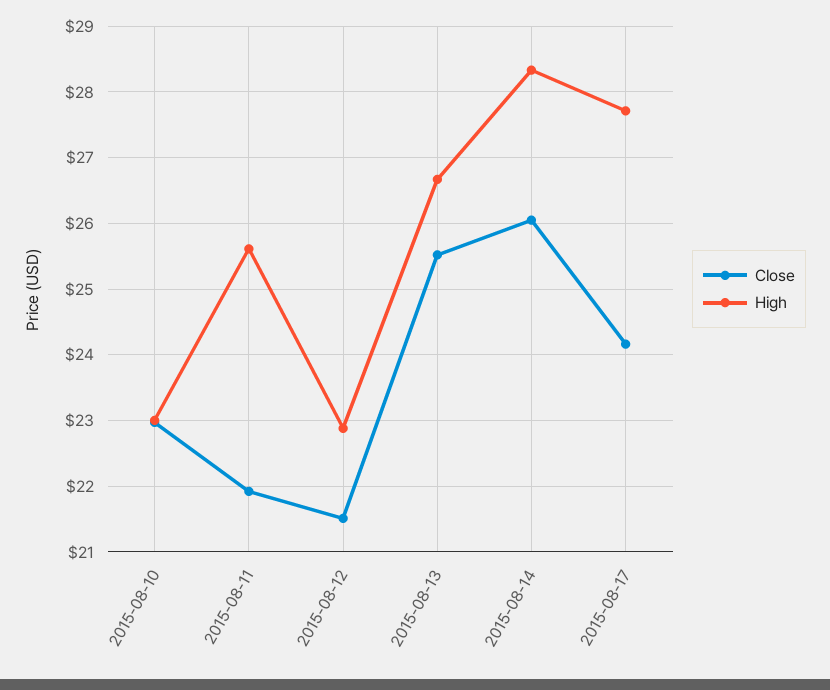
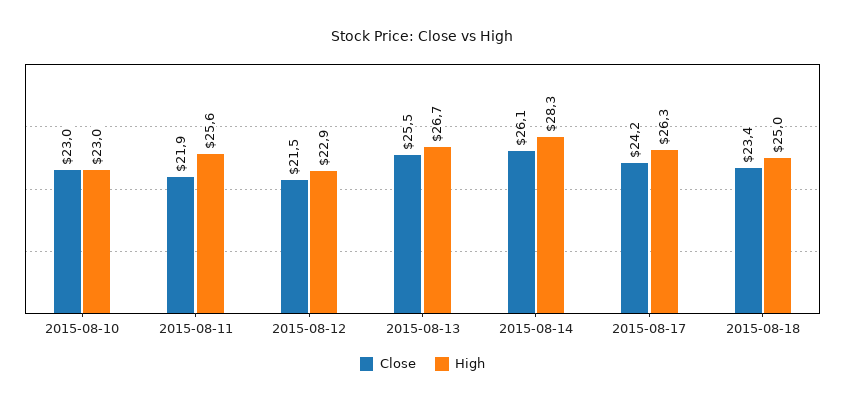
High, 2015-08-17: 27.7 -> 26.3
Close, 2015-08-18: none -> 23.4
High, 2015-08-18: none -> 25

